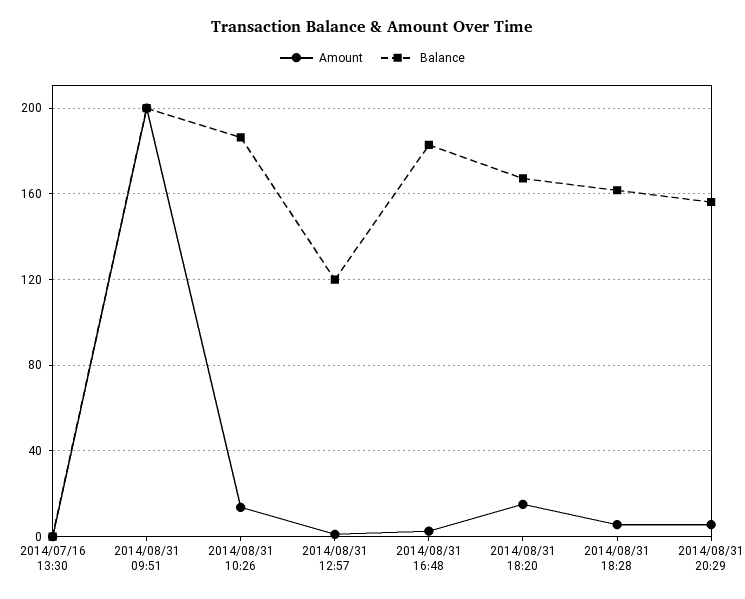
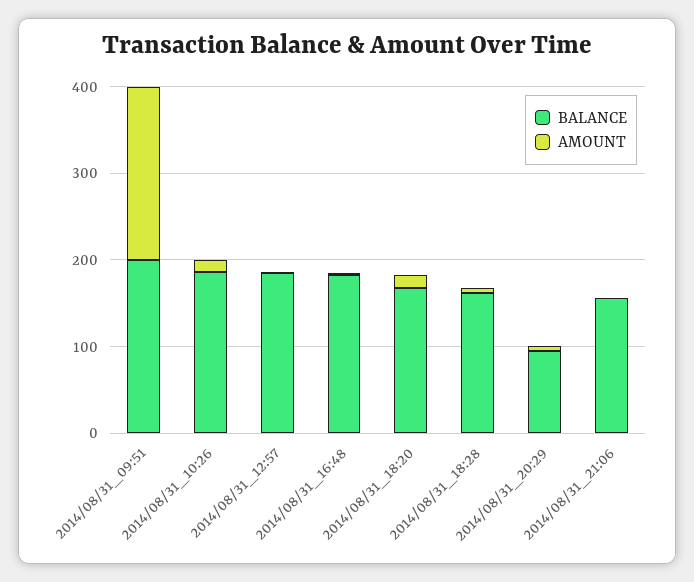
Amount, 2014/07/16 13:30: 0 -> none
Balance, 2014/07/16 13:30: 0 -> none
Balance, 2014/08/31 12:57: 120 -> 180
Balance, 2014/08/31 20:29: 155 -> 100
Balance, 2014/08/31_21:06: none -> 160
Amount, 2014/08/31_21:06: none -> 0

